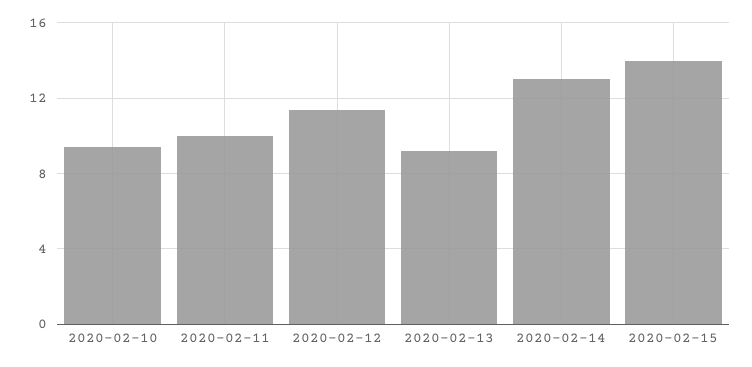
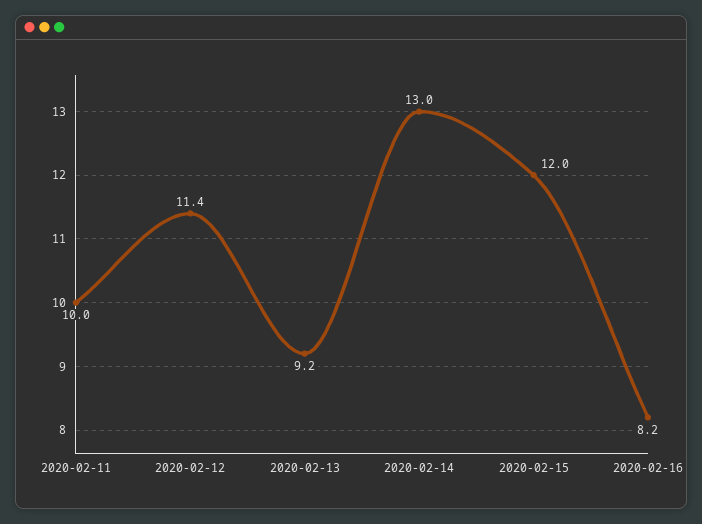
2020-02-10: 9.5 -> none
2020-02-15: 14 -> 12
2020-02-16: none -> 8.2

